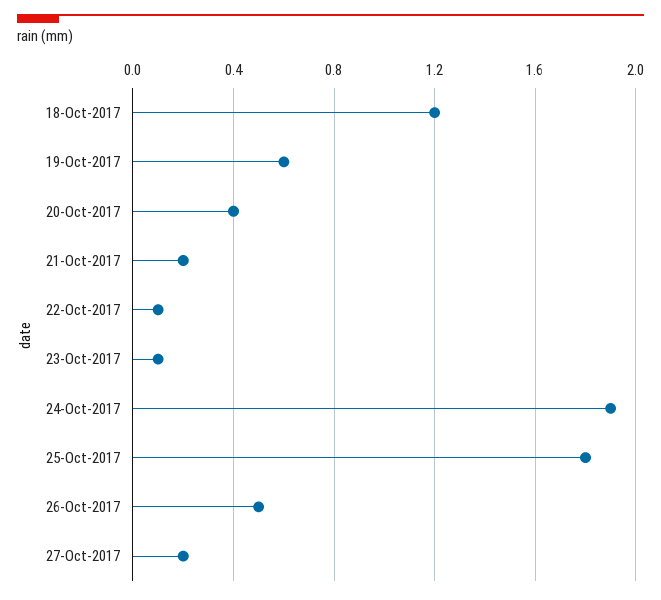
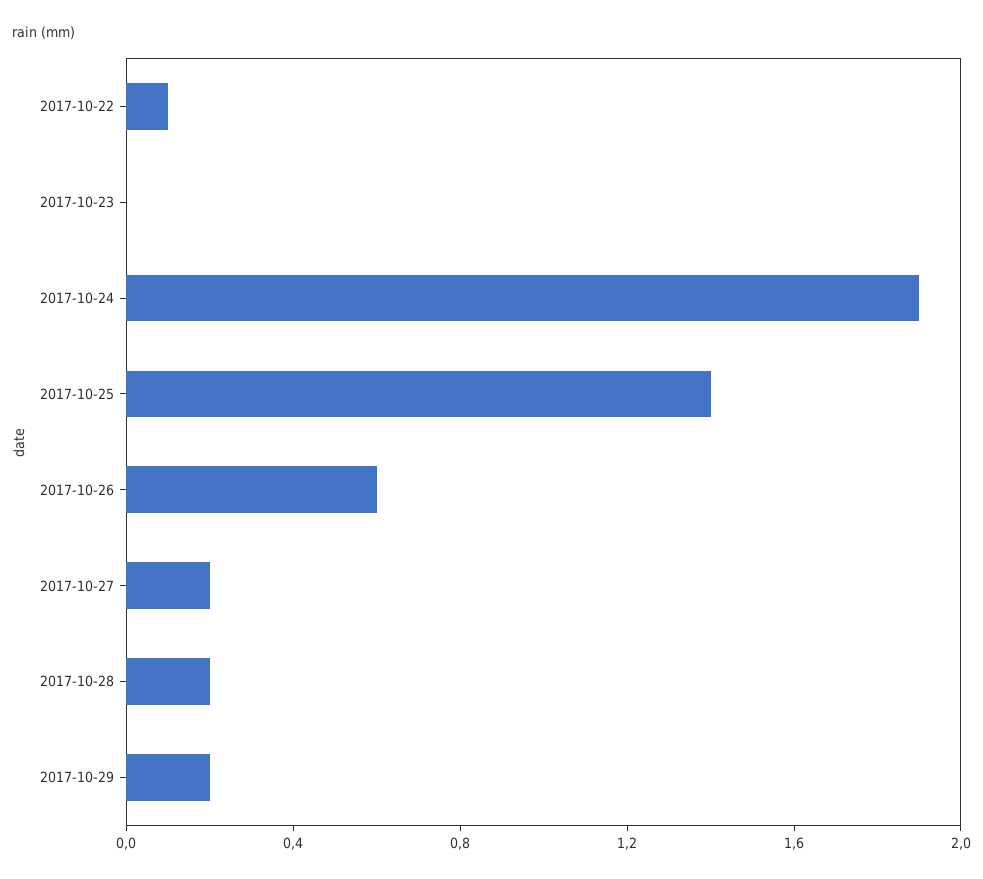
18-Oct-2017: 1.2 -> none
19-Oct-2017: 0.6 -> none
20-Oct-2017: 0.4 -> none
21-Oct-2017: 0.2 -> none
23-Oct-2017: 0.1 -> 0
25-Oct-2017: 1.8 -> 1.4
26-Oct-2017: 0.5 -> 0.6
2017-10-28: none -> 0.2
2017-10-29: none -> 0.2

